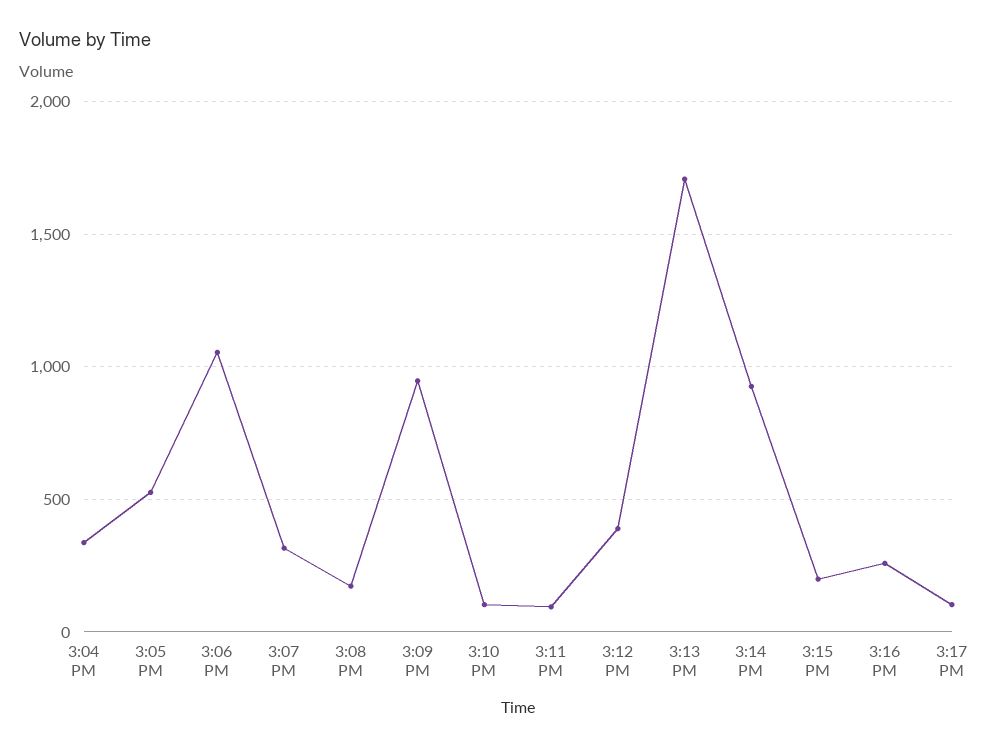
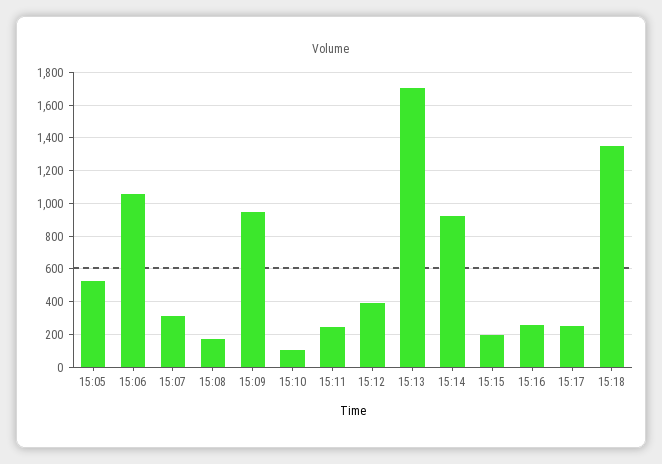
3:04 PM: 350 -> none
3:11 PM: 100 -> 250
3:17 PM: 100 -> 250
15:18: none -> 1350

